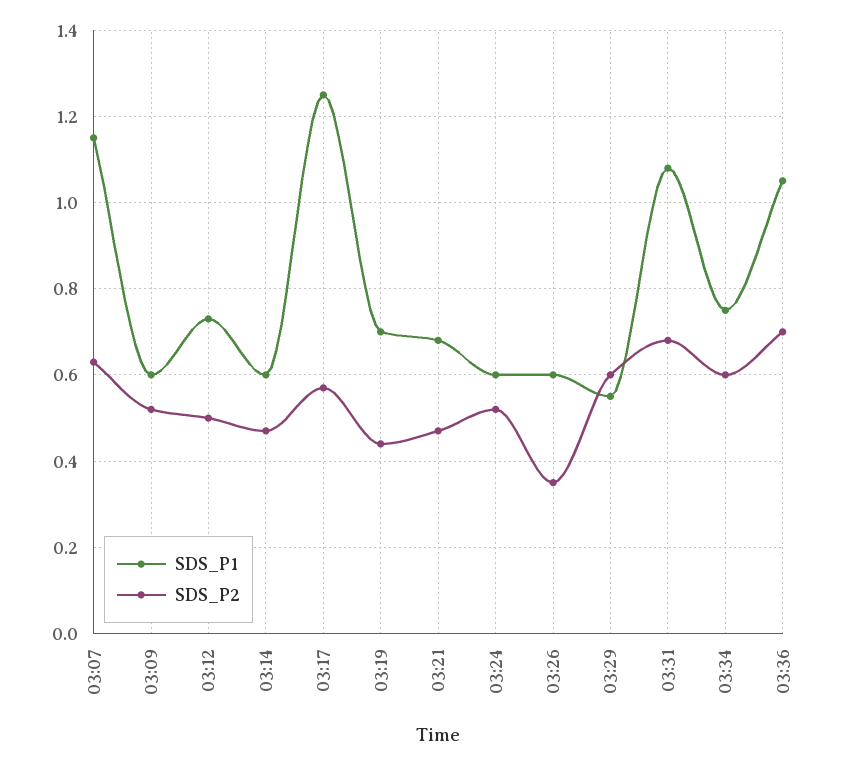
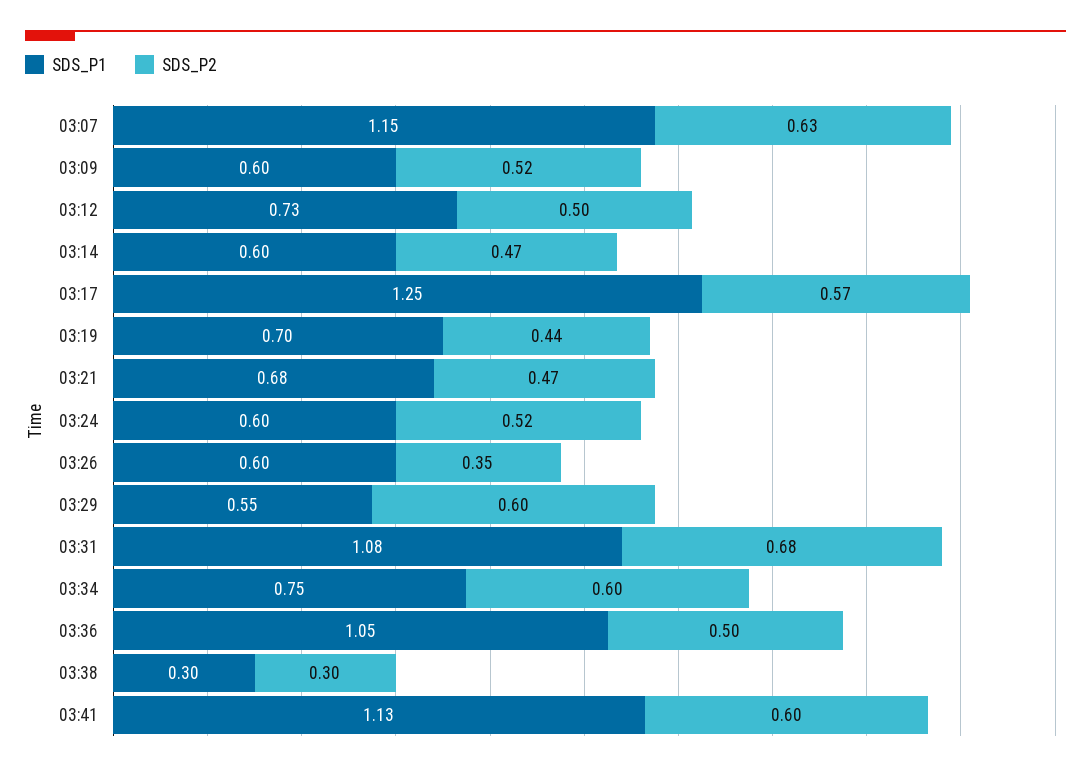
SDS_P2, 03:36: 0.7 -> 0.5
SDS_P1, 03:38: none -> 0.3
SDS_P2, 03:38: none -> 0.3
SDS_P1, 03:41: none -> 1.13
SDS_P2, 03:41: none -> 0.6

